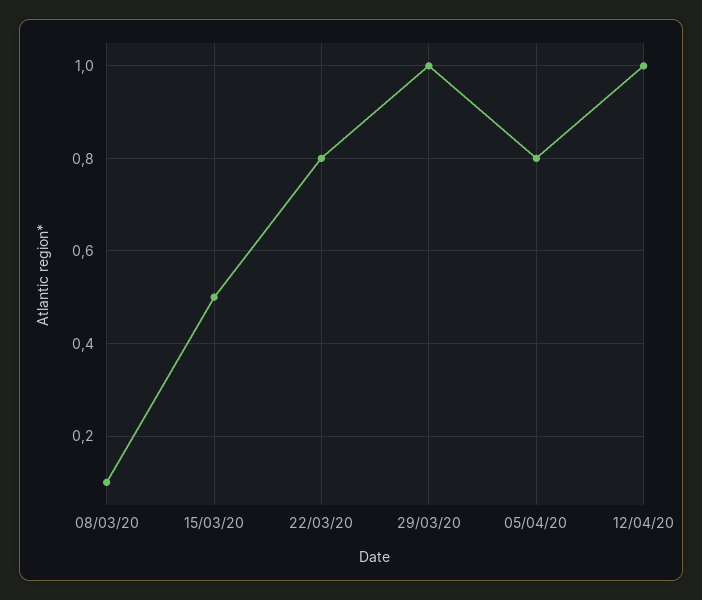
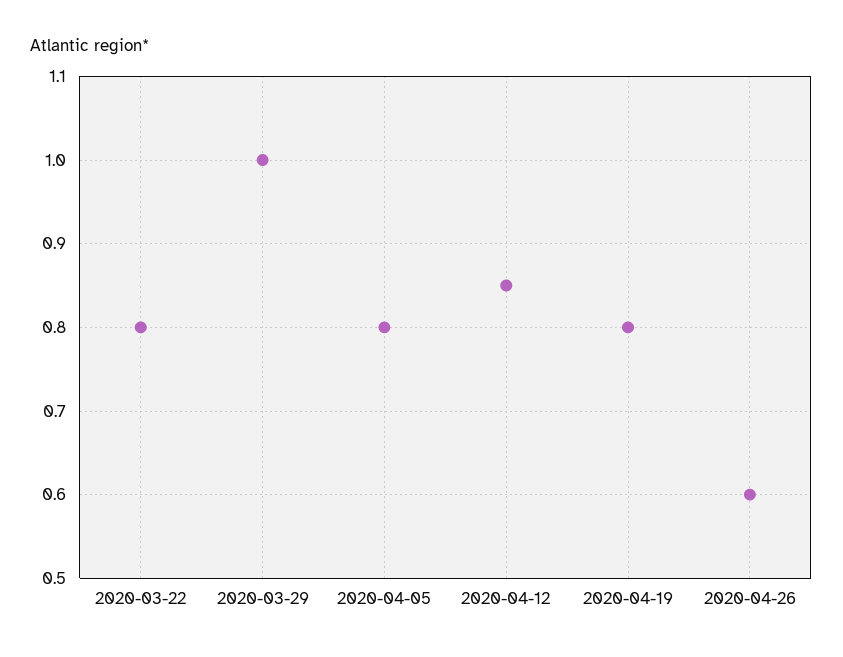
08/03/20: 0.1 -> none
15/03/20: 0.5 -> none
12/04/20: 1 -> 0.85
2020-04-19: none -> 0.8
2020-04-26: none -> 0.6

